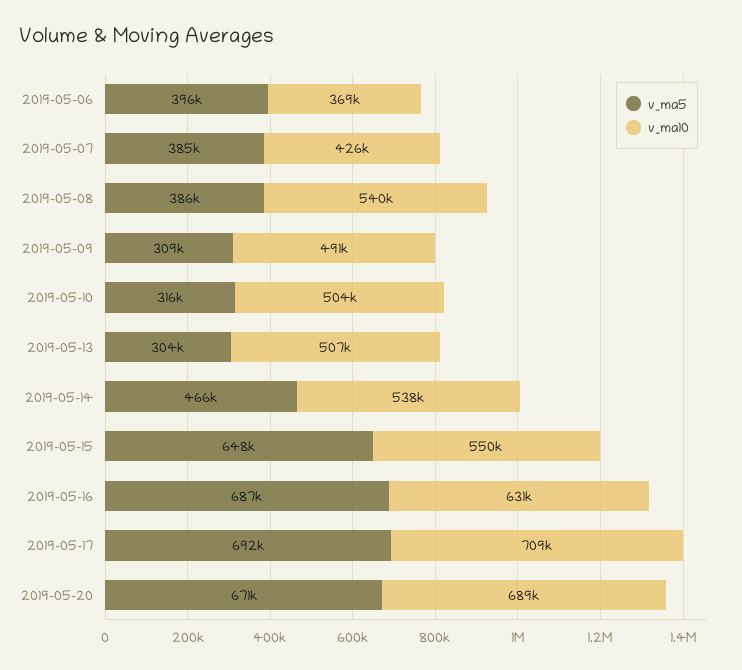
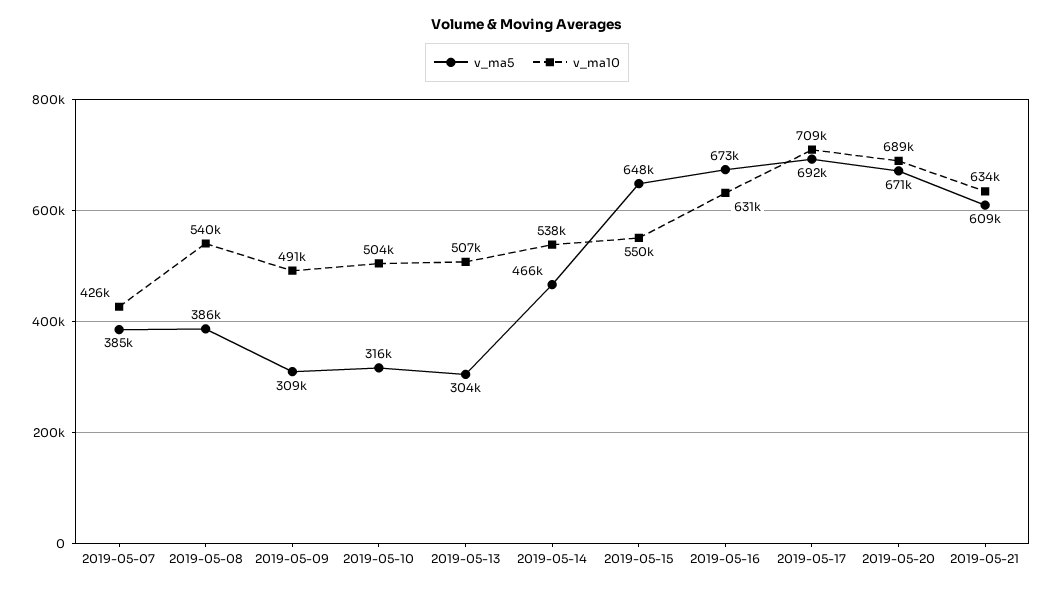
v_ma5, 2019-05-06: 396000 -> none
v_ma10, 2019-05-06: 369000 -> none
v_ma5, 2019-05-16: 687000 -> 673000
v_ma5, 2019-05-21: none -> 609000
v_ma10, 2019-05-21: none -> 634000

